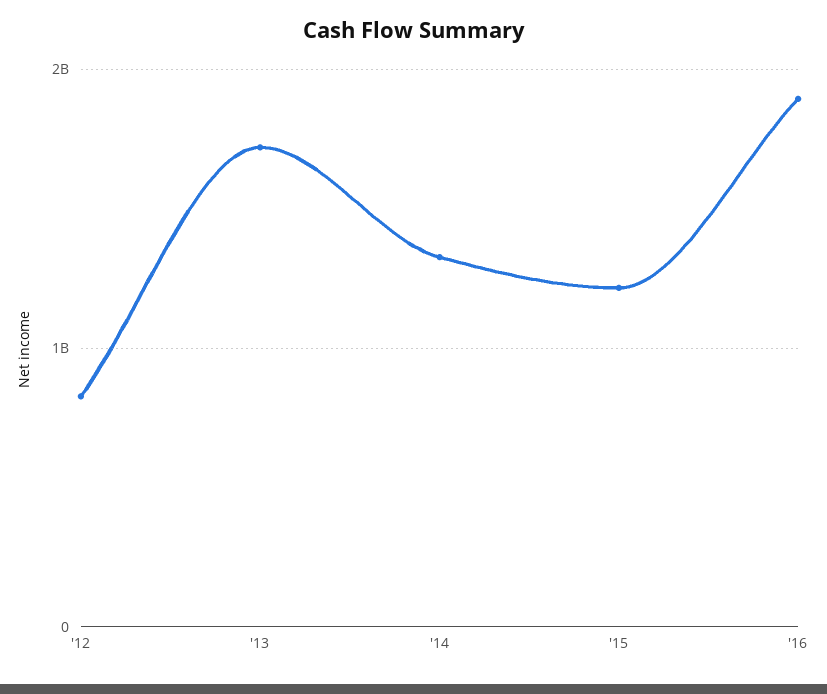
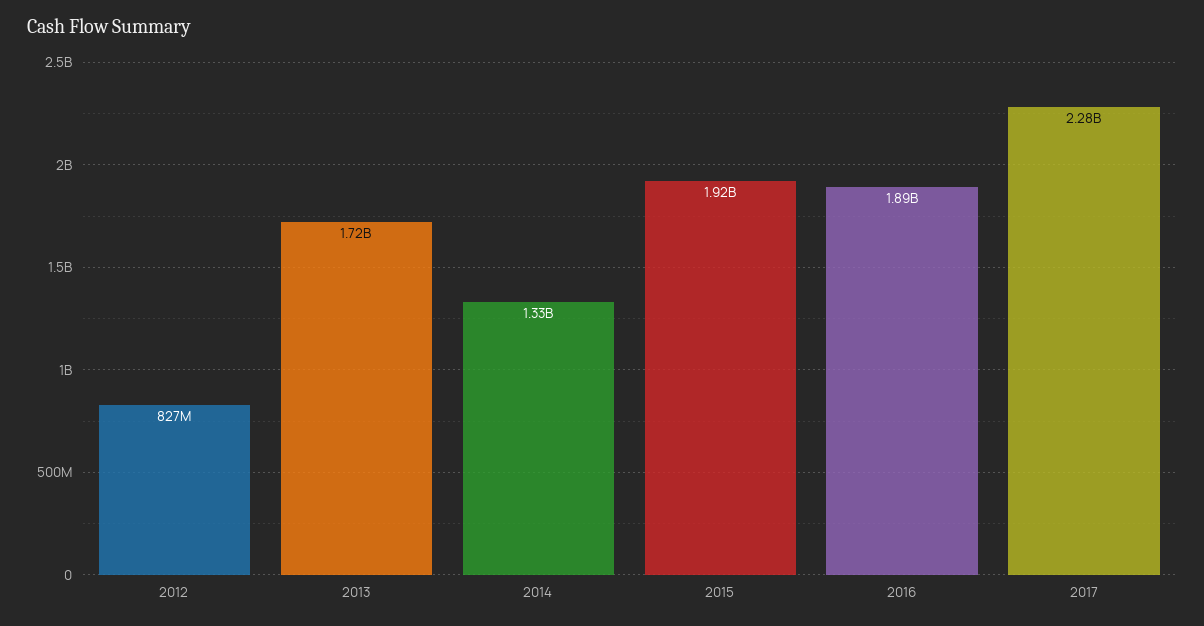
'15: 1200000000 -> 1920000000
2017: none -> 2280000000

